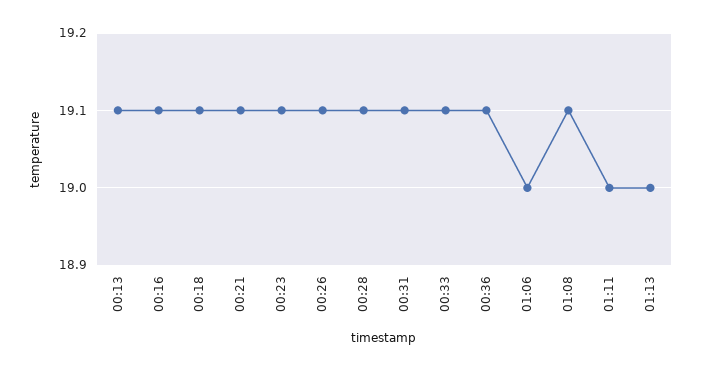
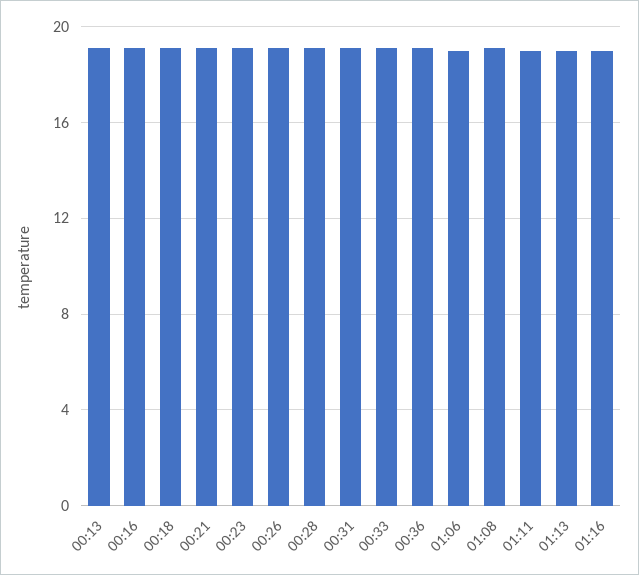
01:16: none -> 19

